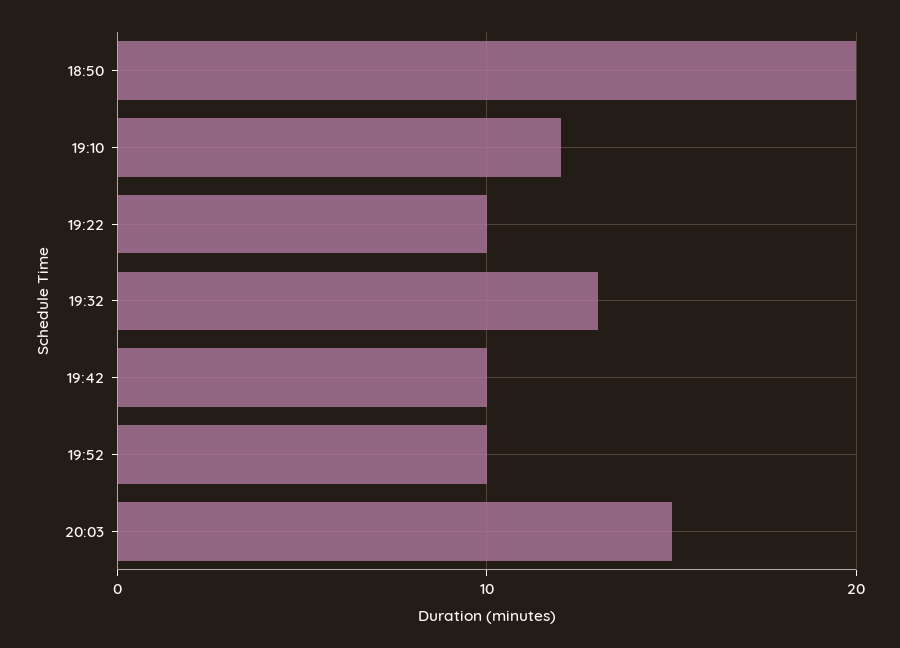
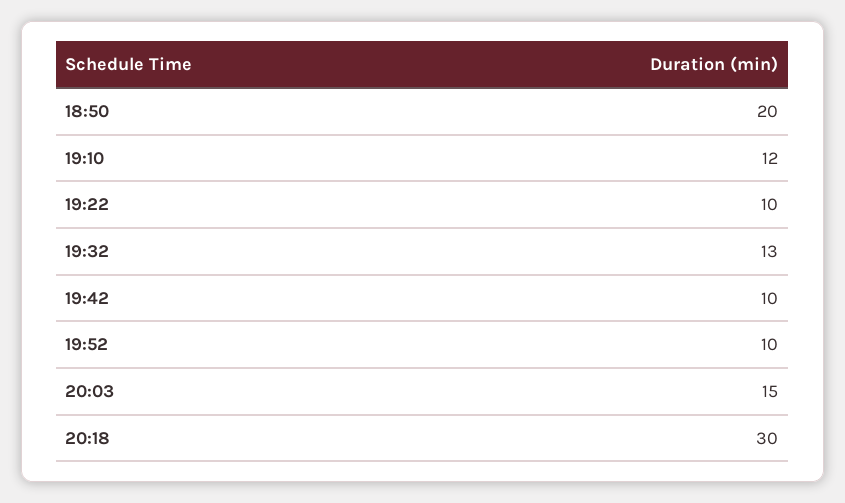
20:18: none -> 30

